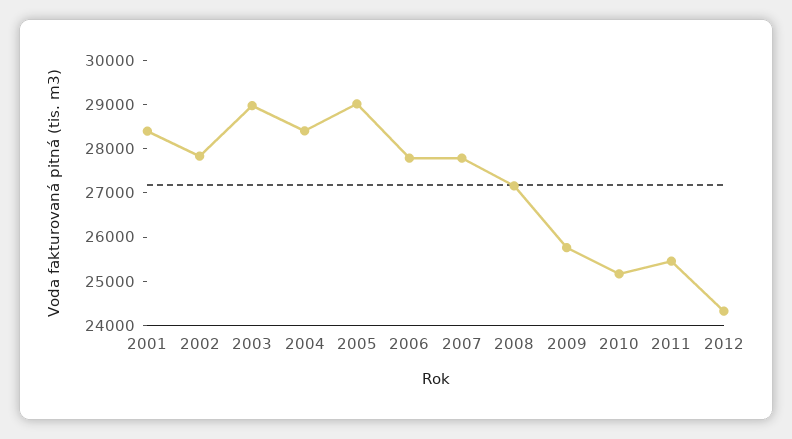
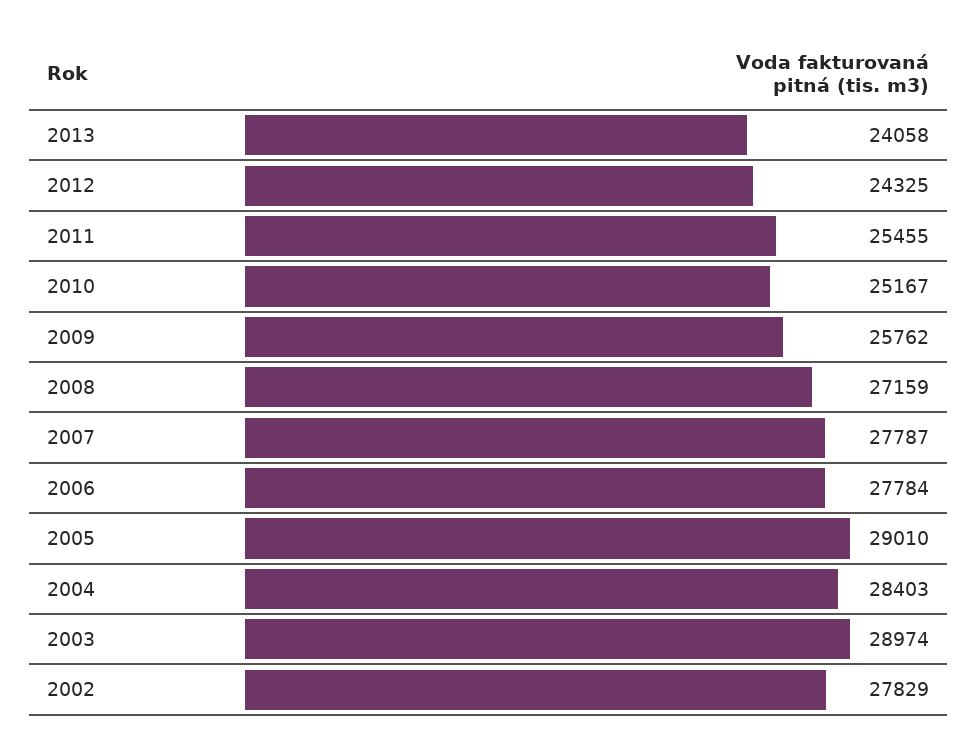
2001: 28400 -> none
2013: none -> 24058

